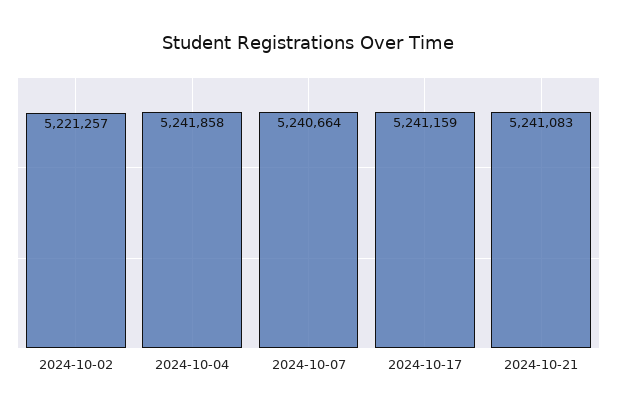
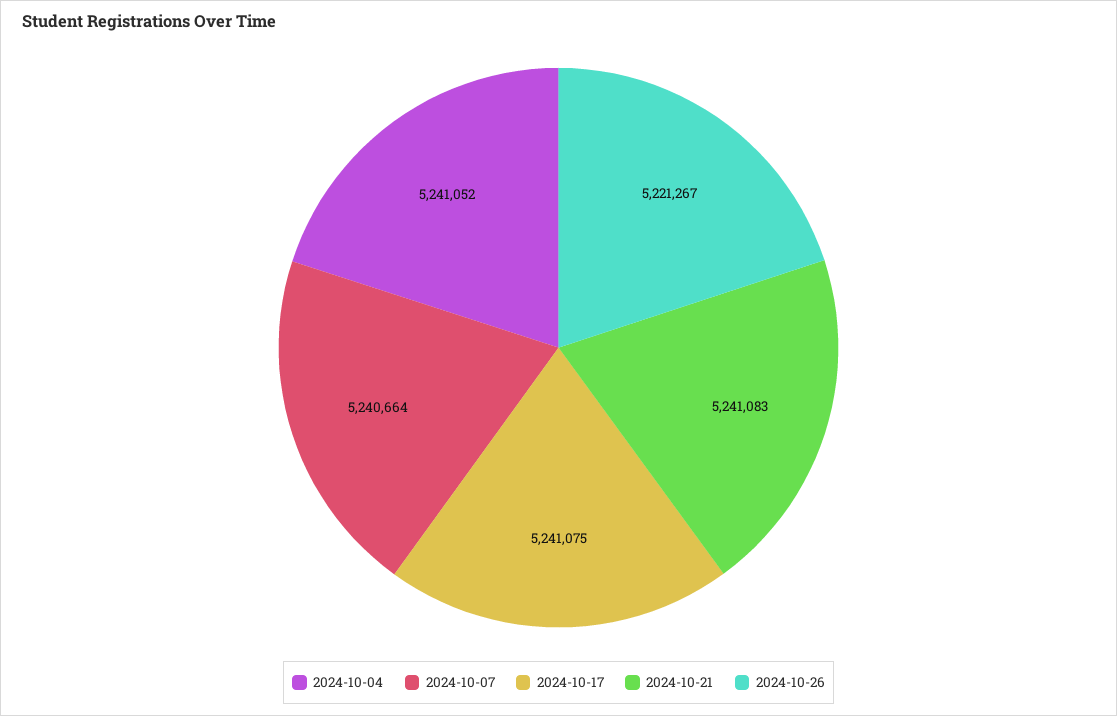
2024-10-02: 5221257 -> none
2024-10-04: 5241858 -> 5241052
2024-10-17: 5241159 -> 5241075
2024-10-26: none -> 5221267

